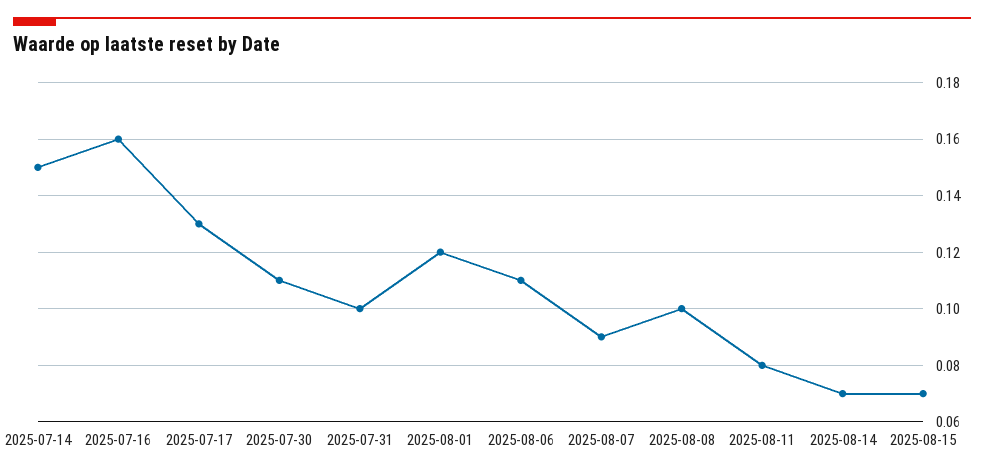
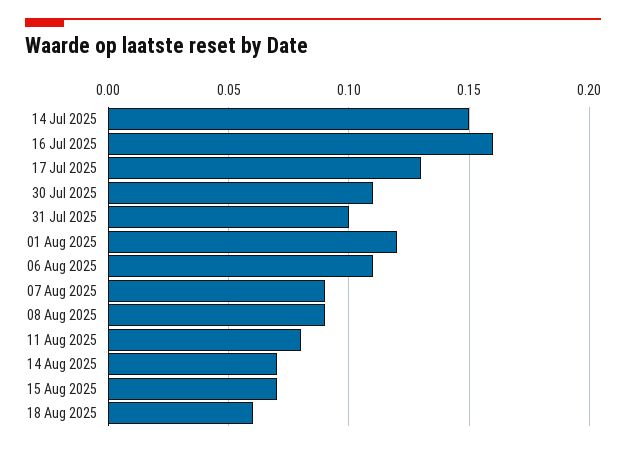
2025-08-08: 0.1 -> 0.09
18 Aug 2025: none -> 0.06

